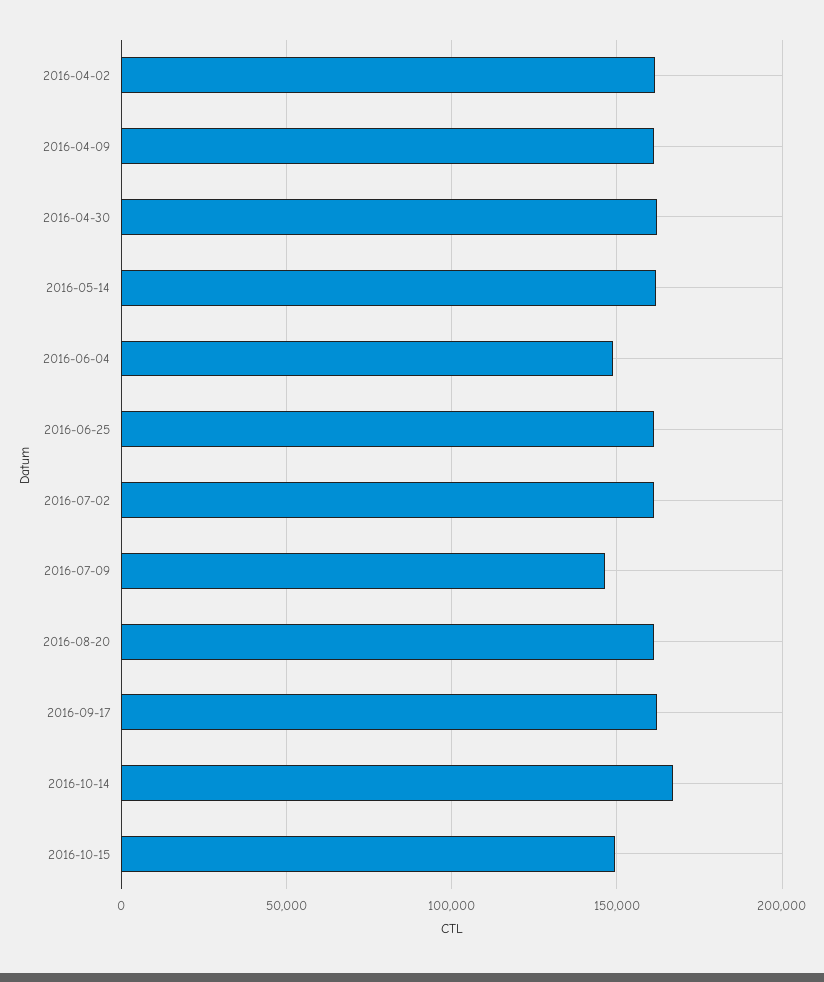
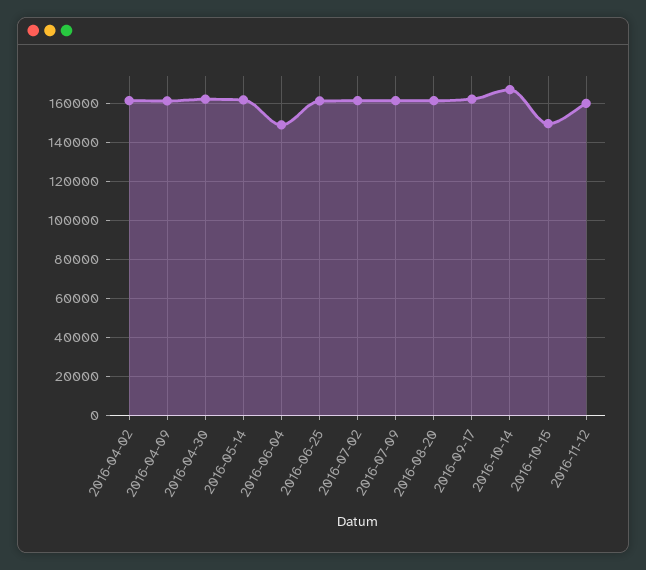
2016-07-09: 145000 -> 160000
2016-11-12: none -> 160000

